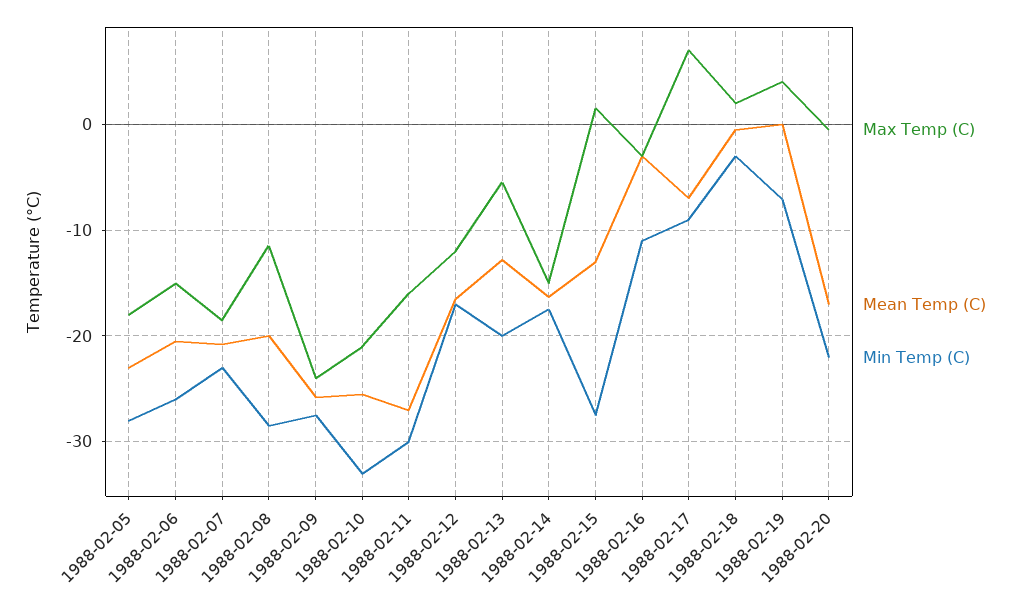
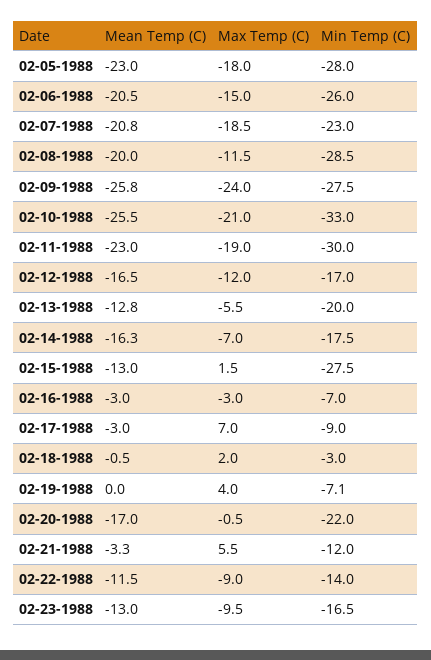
Max Temp (C), 1988-02-11: -16 -> -19
Mean Temp (C), 1988-02-11: -27 -> -23
Max Temp (C), 1988-02-14: -15 -> -7
Min Temp (C), 1988-02-16: -11 -> -7
Mean Temp (C), 1988-02-17: -7 -> -3
Mean Temp (C), 02-21-1988: none -> -3.3
Max Temp (C), 02-21-1988: none -> 5.5
Min Temp (C), 02-21-1988: none -> -12
Mean Temp (C), 02-22-1988: none -> -11.5
Max Temp (C), 02-22-1988: none -> -9
Min Temp (C), 02-22-1988: none -> -14
Mean Temp (C), 02-23-1988: none -> -13
Max Temp (C), 02-23-1988: none -> -9.5
Min Temp (C), 02-23-1988: none -> -16.5

